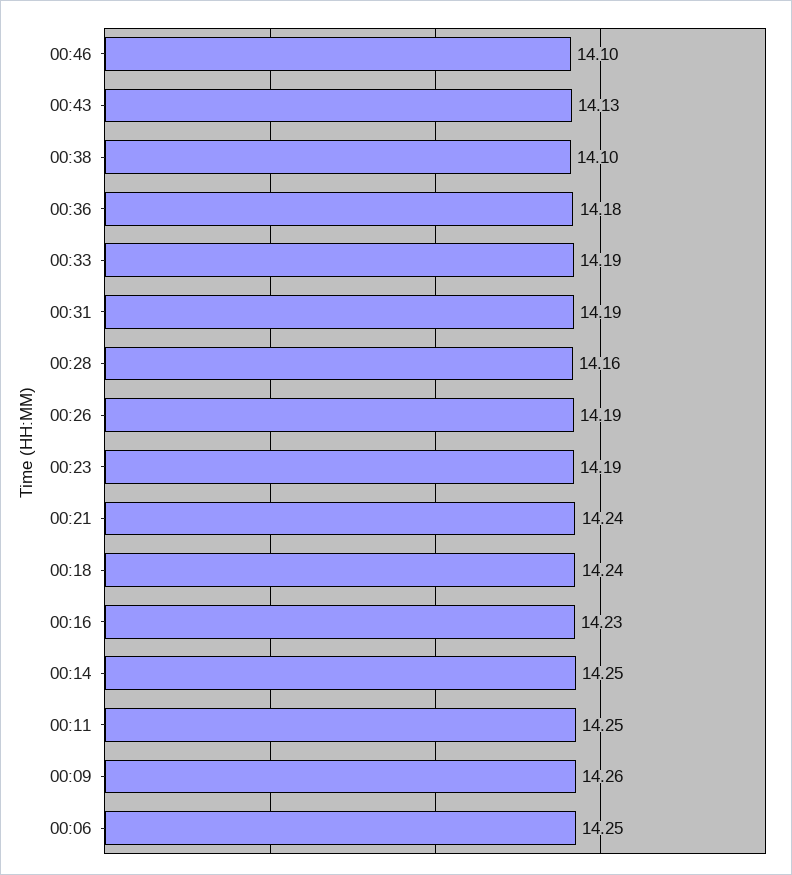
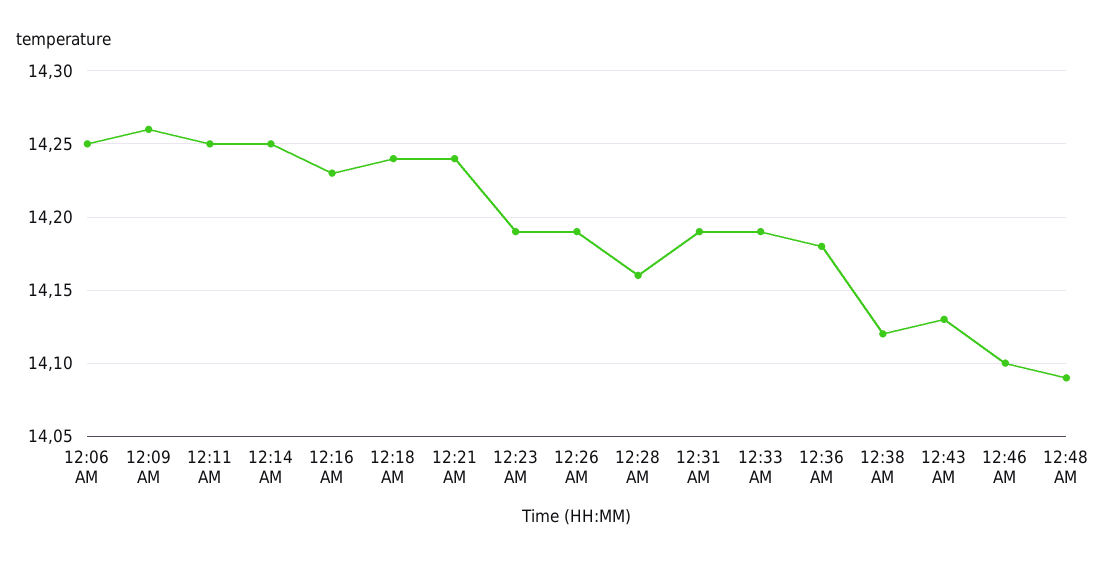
00:38: 14.1 -> 14.12
12:48 AM: none -> 14.09

